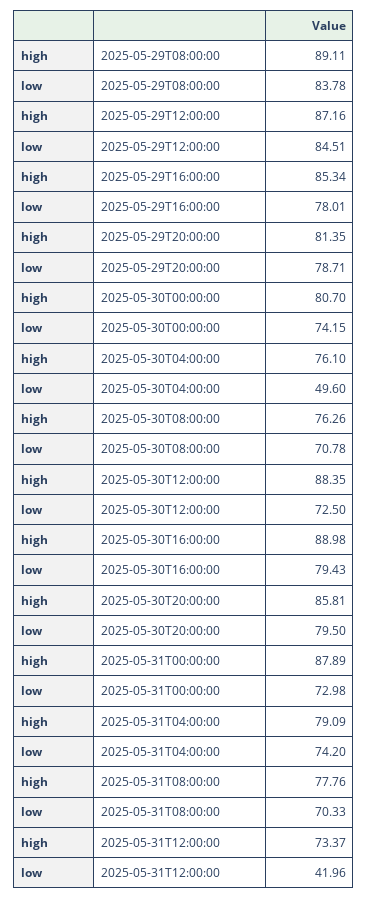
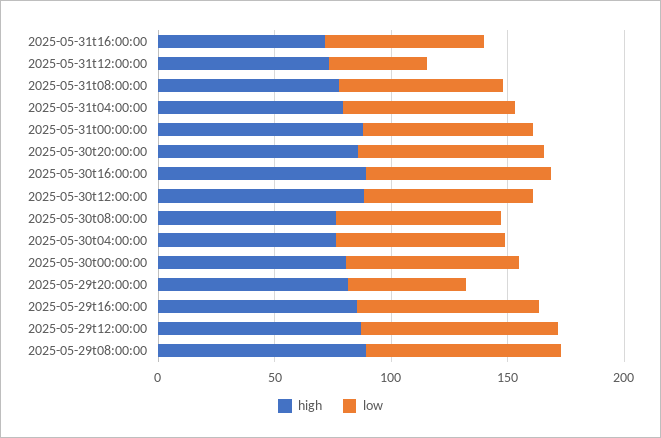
low, 2025-05-29T20:00:00: 78.71 -> 50
low, 2025-05-30T04:00:00: 49.6 -> 70
high, 2025-05-31t16:00:00: none -> 70
low, 2025-05-31t16:00:00: none -> 70

